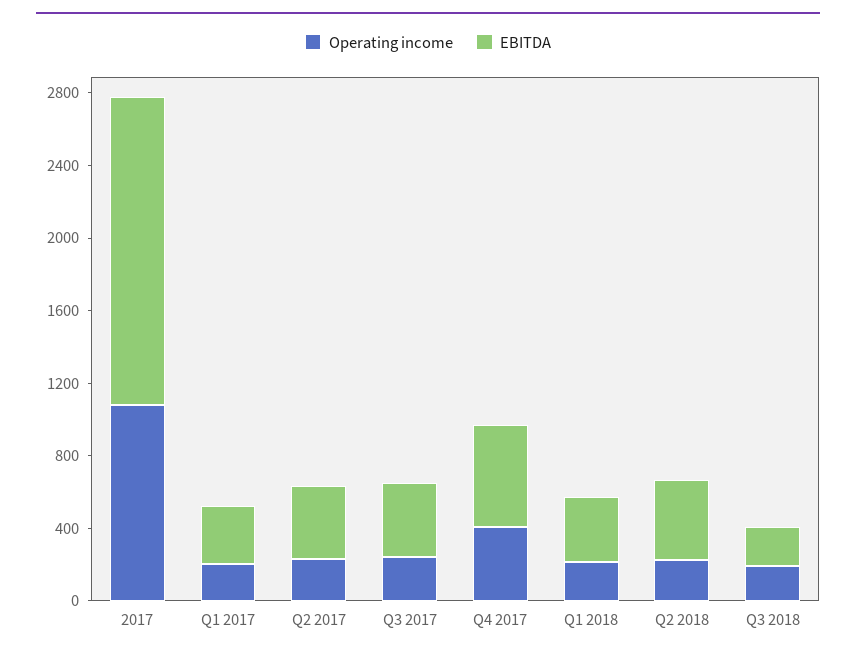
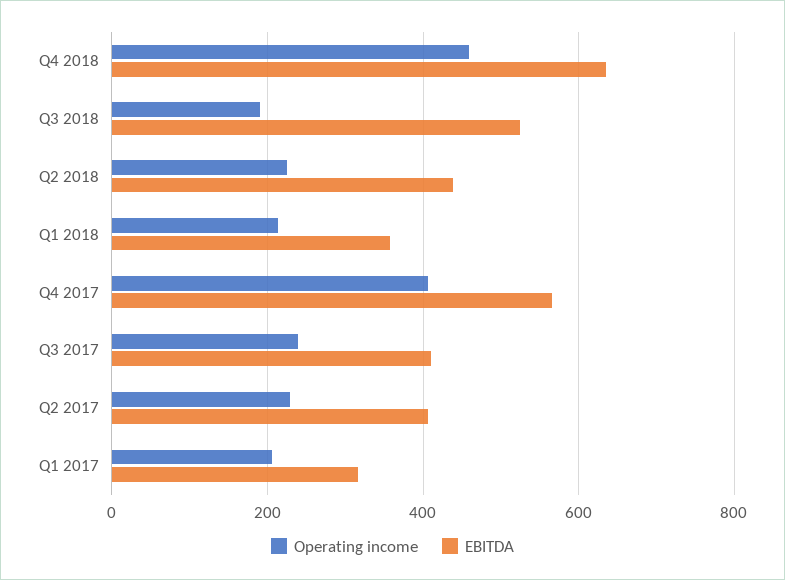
Operating income, 2017: 1100 -> none
EBITDA, 2017: 1700 -> none
EBITDA, Q3 2018: 200 -> 520
Operating income, Q4 2018: none -> 460
EBITDA, Q4 2018: none -> 640

